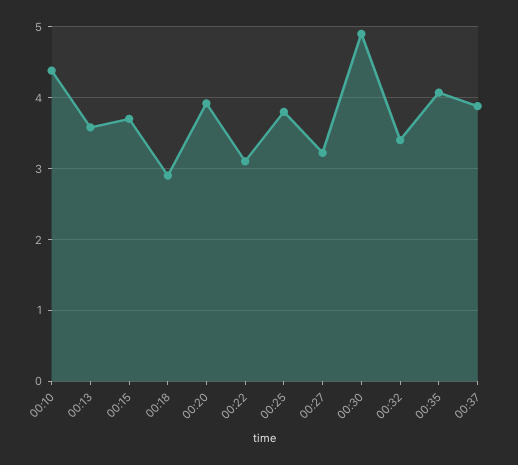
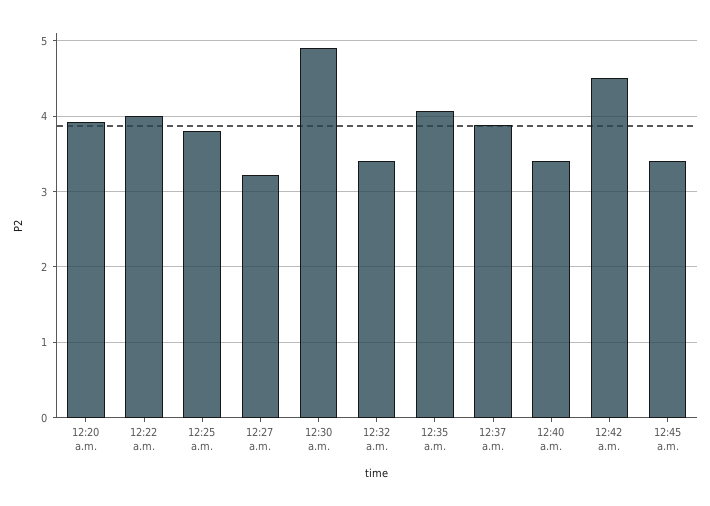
00:10: 4.4 -> none
00:13: 3.6 -> none
00:15: 3.7 -> none
00:18: 2.9 -> none
00:22: 3.1 -> 4
12:40 a.m.: none -> 3.4
12:42 a.m.: none -> 4.5
12:45 a.m.: none -> 3.4

